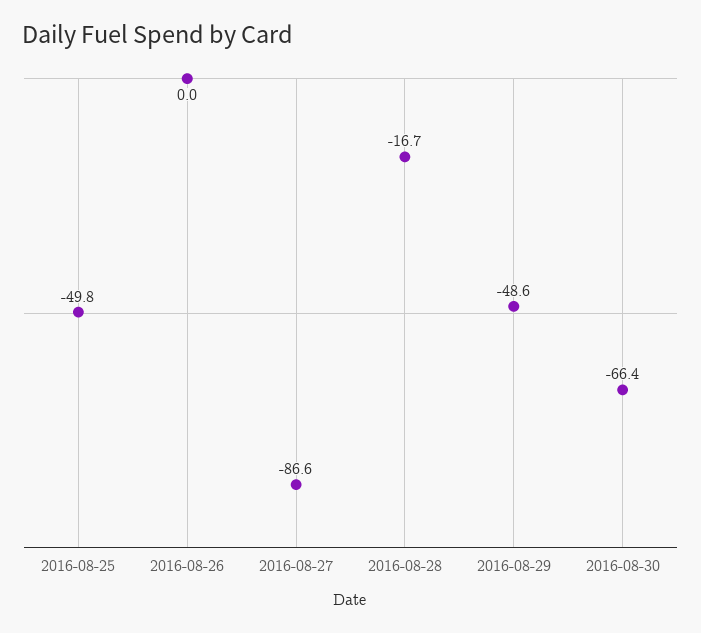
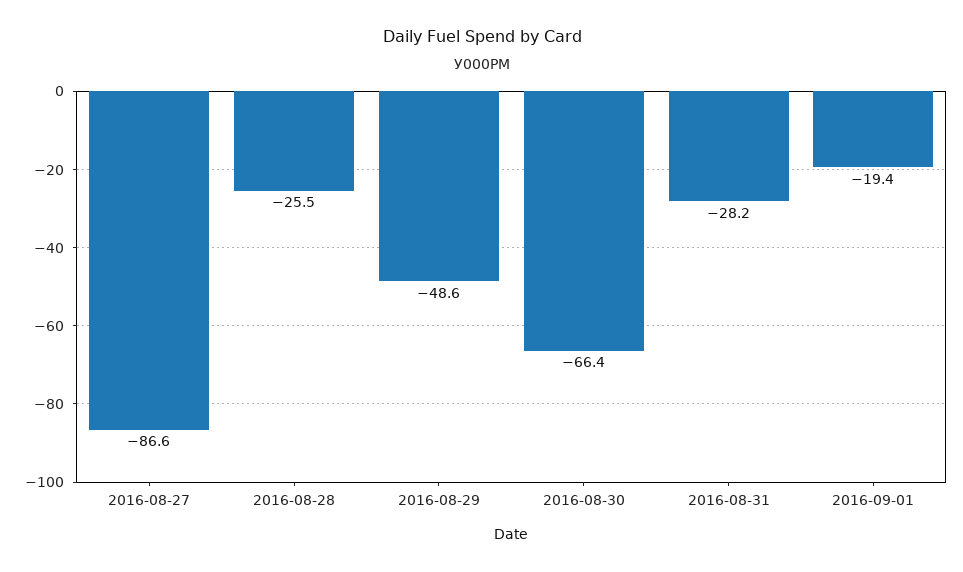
2016-08-25: -49.8 -> none
2016-08-26: 0 -> none
2016-08-28: -16.7 -> -25.5
2016-08-31: none -> -28.2
2016-09-01: none -> -19.4

